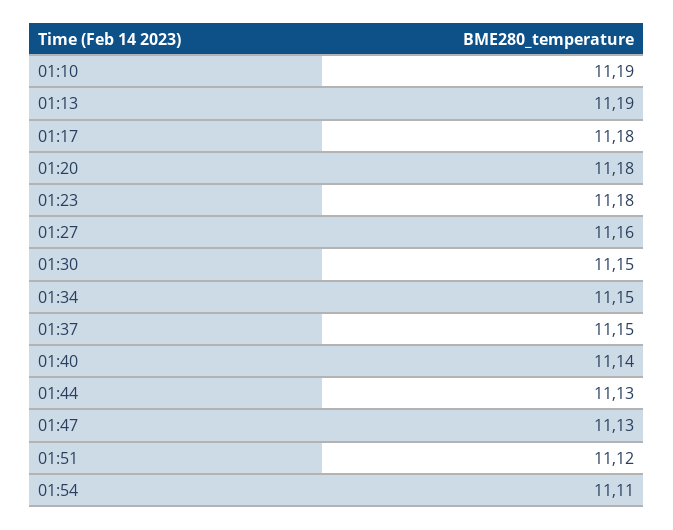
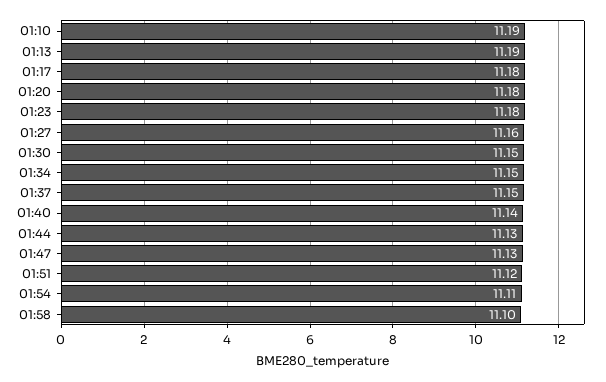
01:58: none -> 11.1

